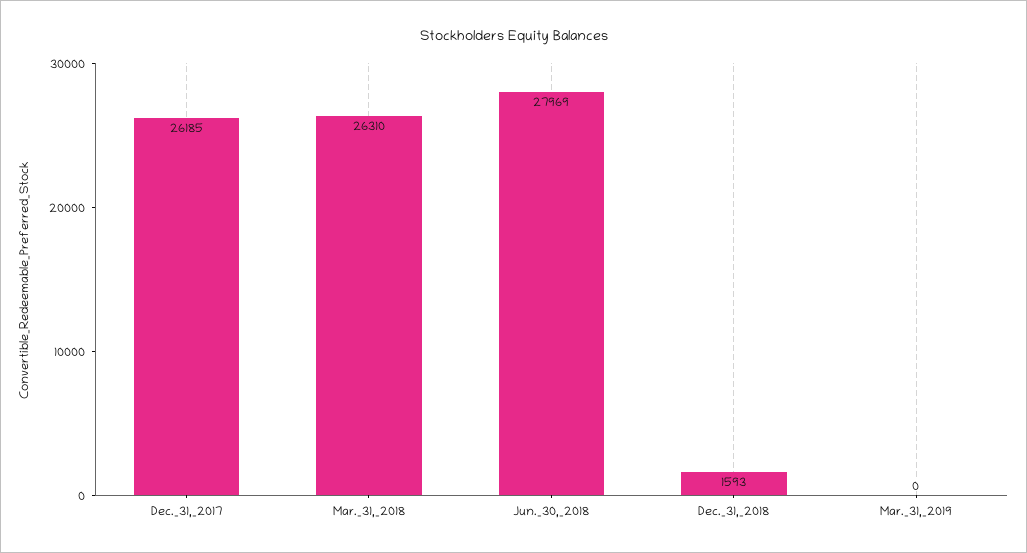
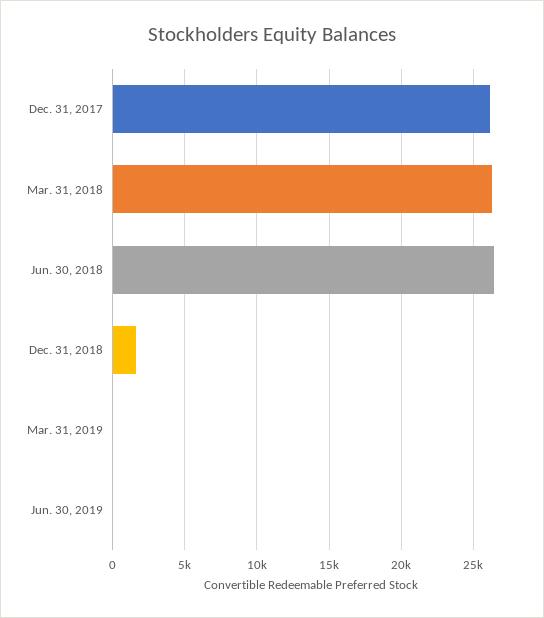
Jun._30,_2018: 27969 -> 26500
Jun. 30, 2019: none -> 0

